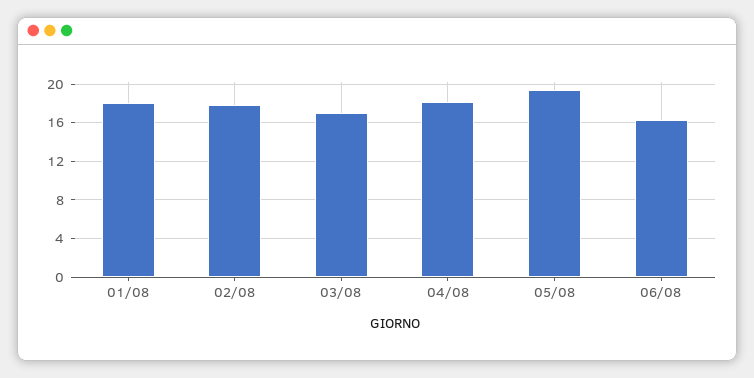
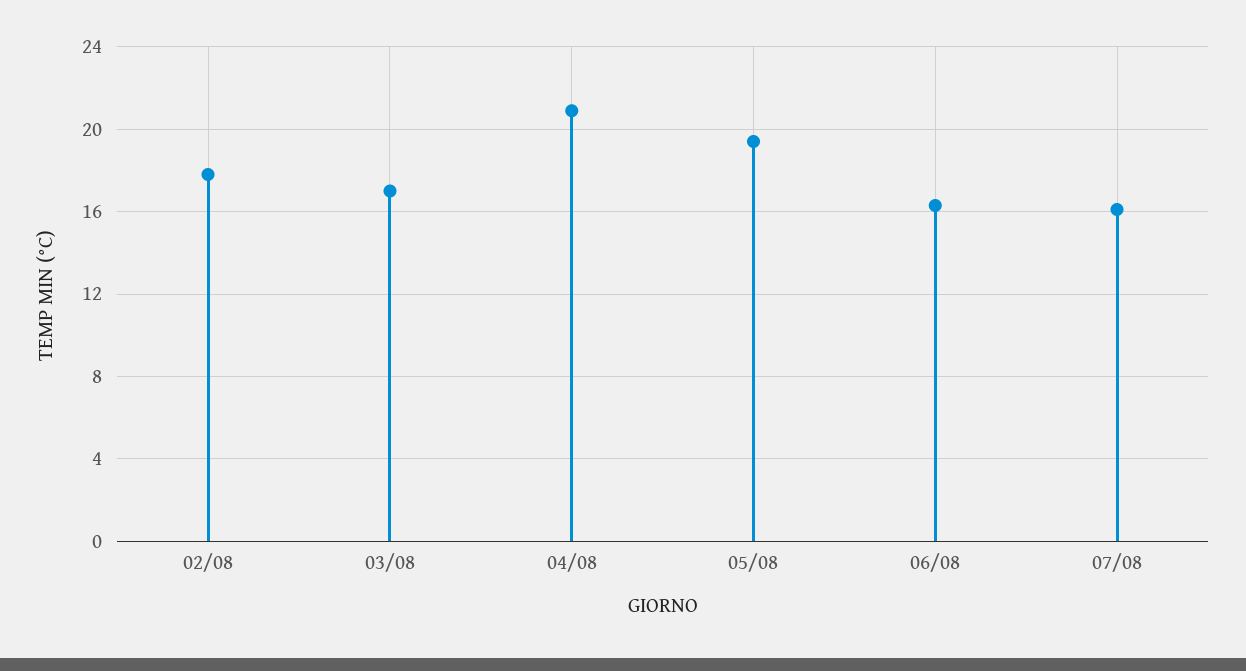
01/08: 18 -> none
04/08: 18 -> 21
07/08: none -> 16

